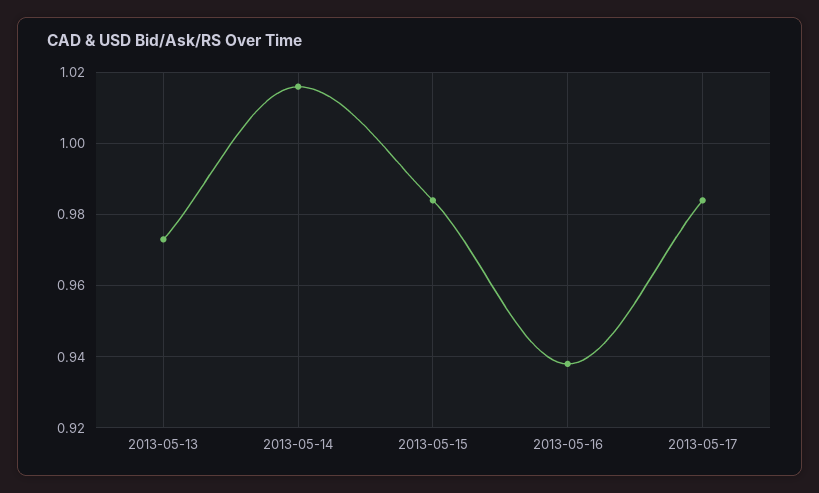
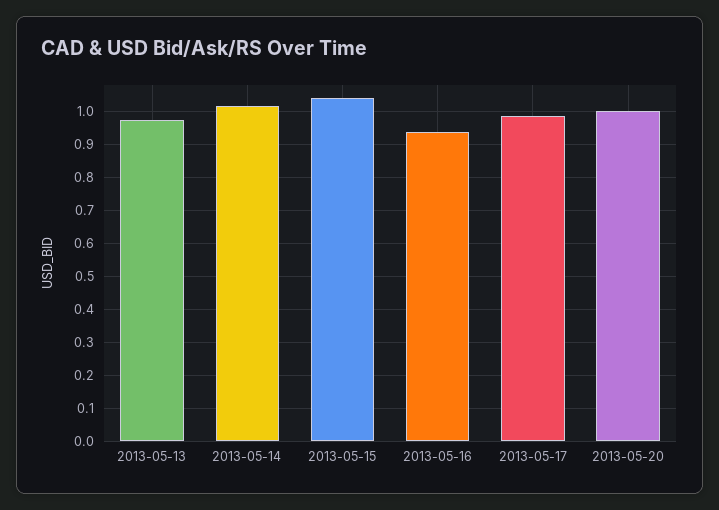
2013-05-15: 0.985 -> 1.04
2013-05-20: none -> 1

